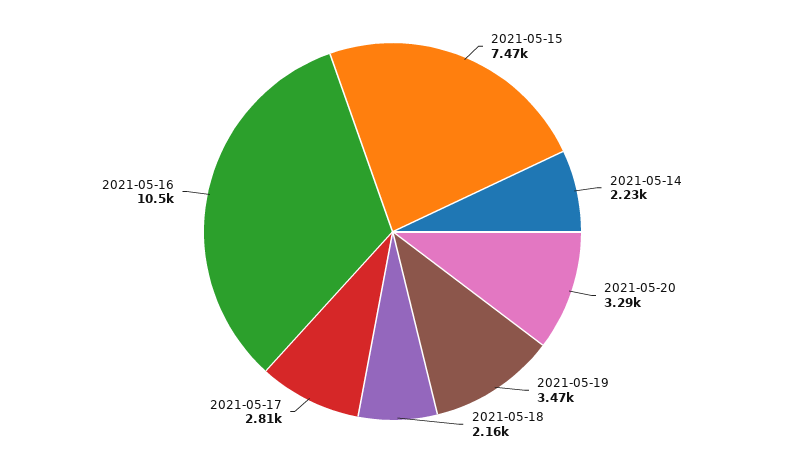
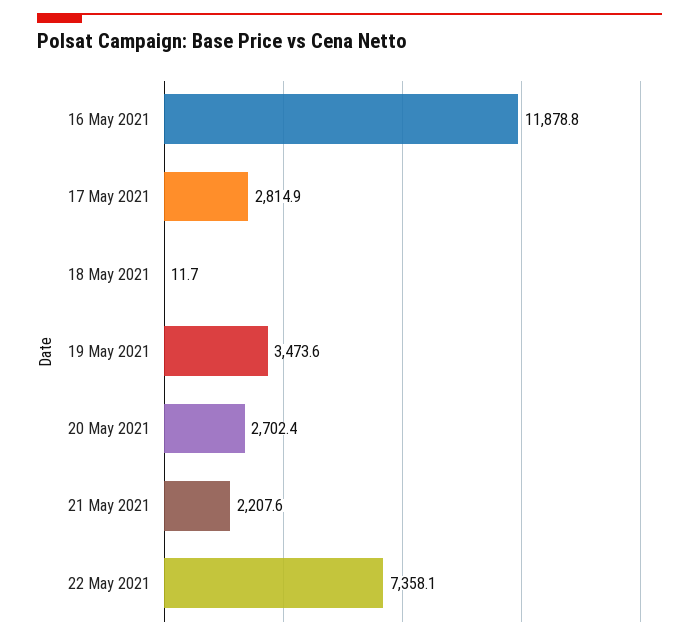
2021-05-15: 7470 -> none
2021-05-14: 2230 -> none
2021-05-20: 3290 -> 2702.4
2021-05-18: 2160 -> 11.7
2021-05-16: 10500 -> 11878.8
21 May 2021: none -> 2207.6
22 May 2021: none -> 7358.1

